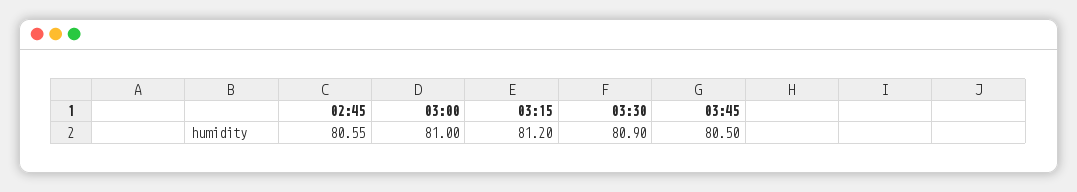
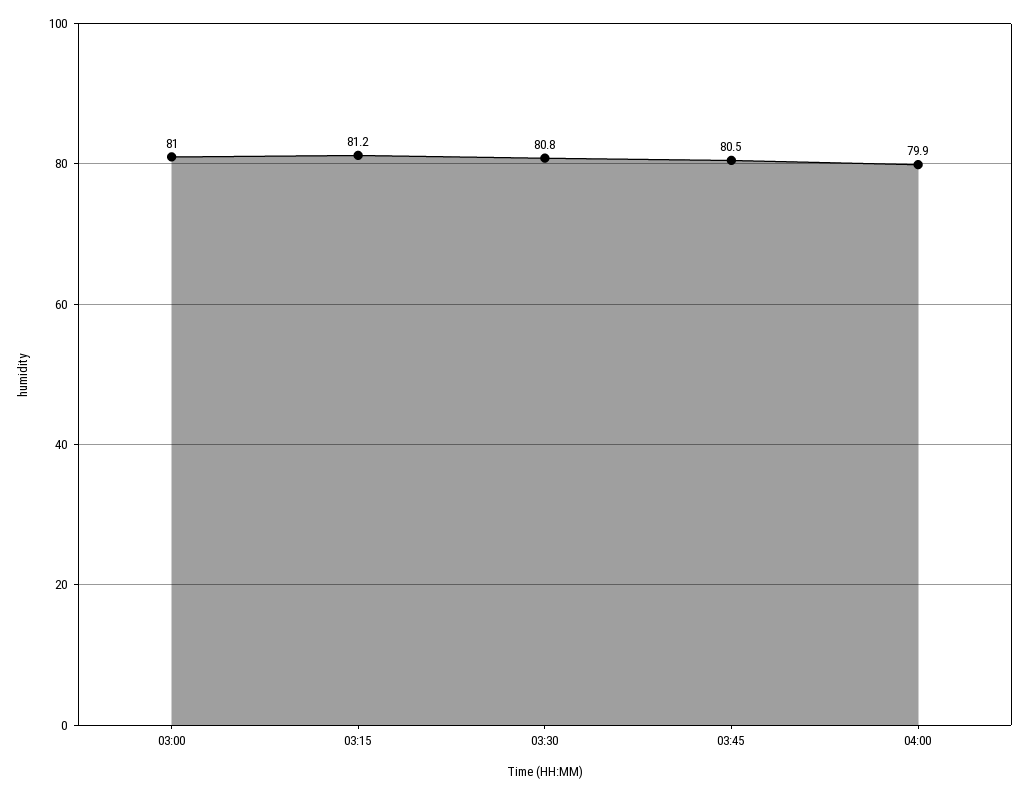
02:45: 80.55 -> none
03:30: 80.9 -> 80.8
04:00: none -> 79.9

